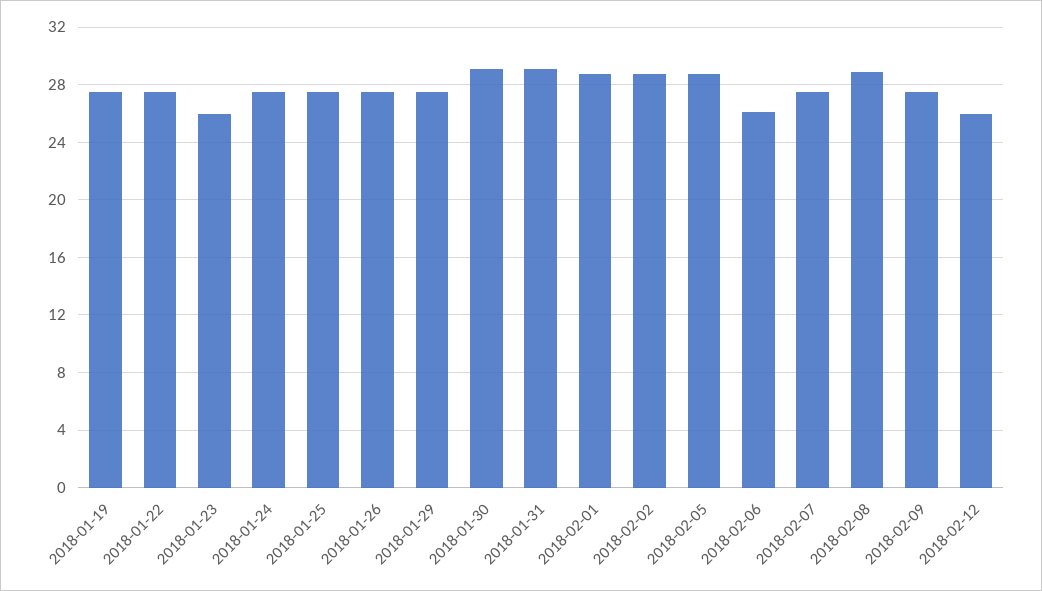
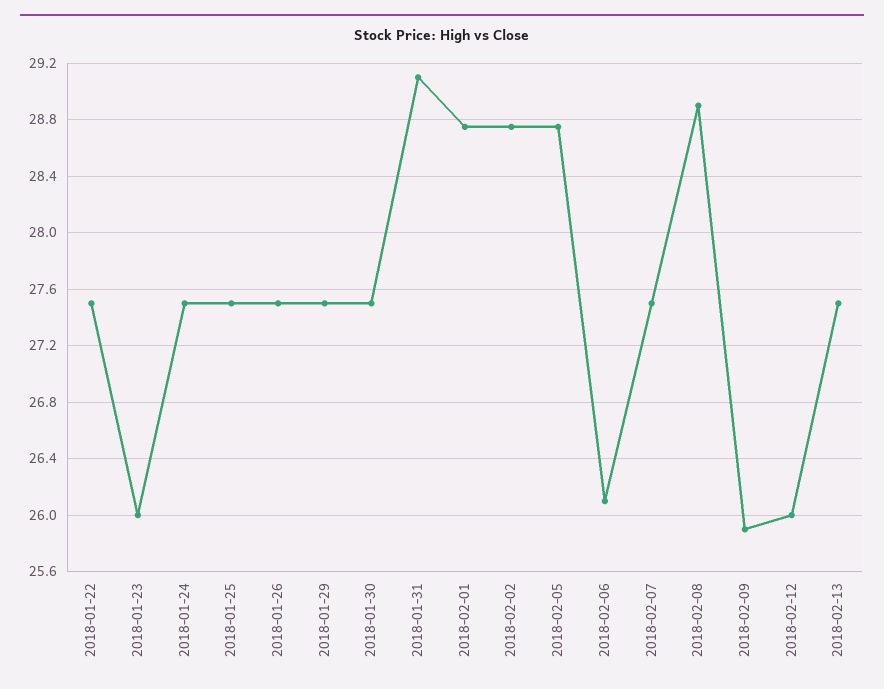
2018-01-19: 27.5 -> none
2018-01-30: 29 -> 27.5
2018-02-09: 27.5 -> 25.9
2018-02-13: none -> 27.5

